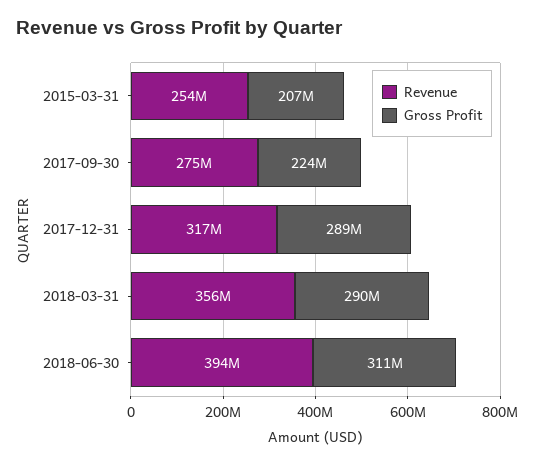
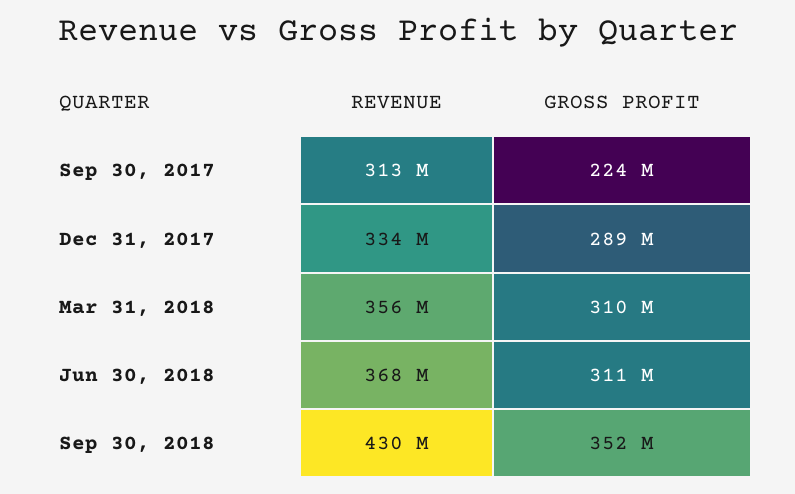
Revenue, 2015-03-31: 254000000 -> none
Gross Profit, 2015-03-31: 207000000 -> none
Revenue, 2017-09-30: 275000000 -> 313000000
Revenue, 2017-12-31: 317000000 -> 334000000
Gross Profit, 2018-03-31: 290000000 -> 310000000
Revenue, 2018-06-30: 394000000 -> 368000000
Revenue, Sep 30, 2018: none -> 430000000
Gross Profit, Sep 30, 2018: none -> 352000000

